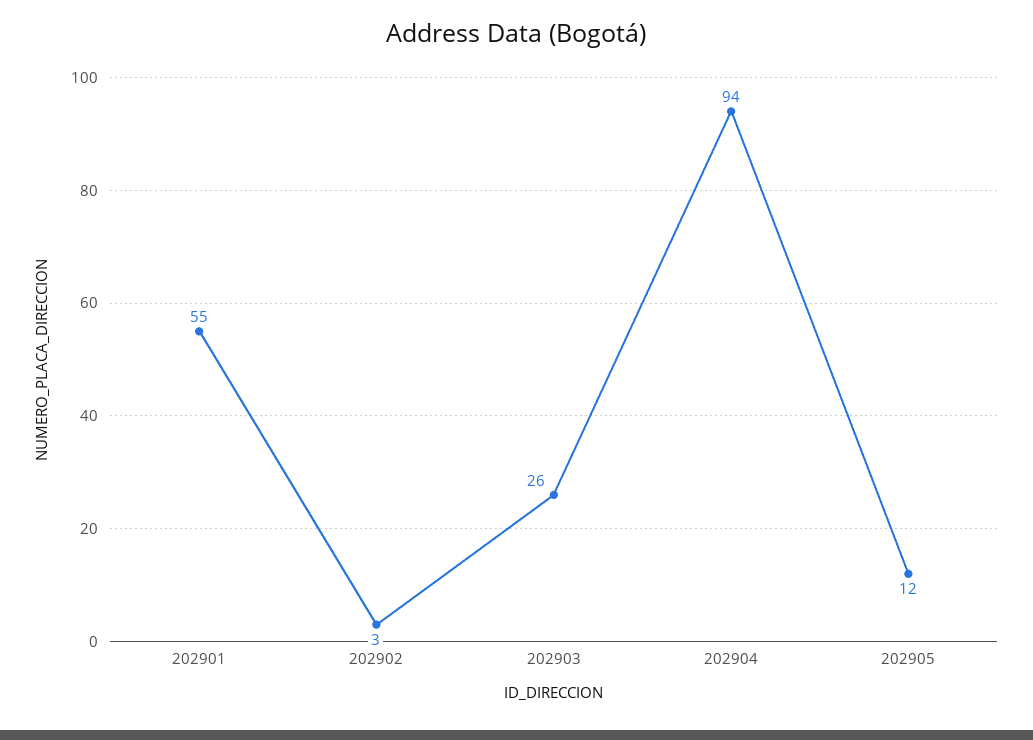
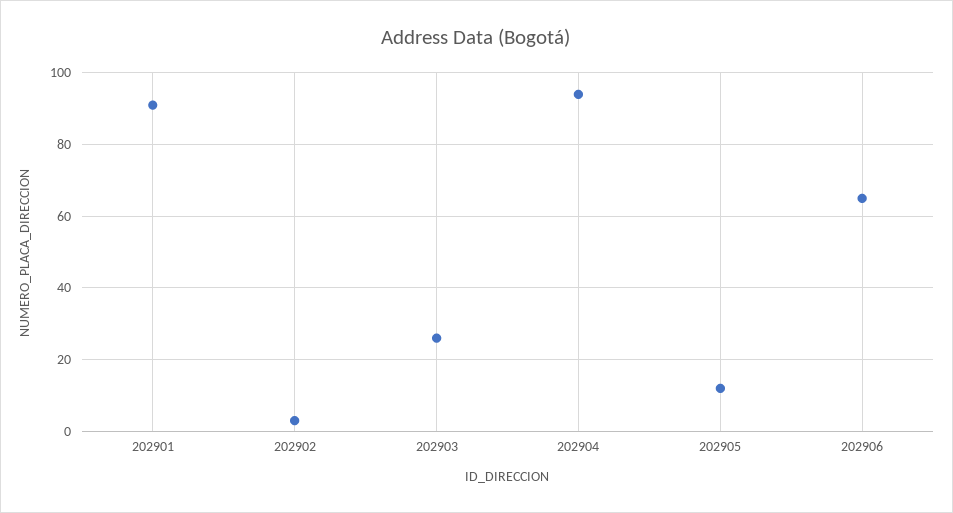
202901: 55 -> 90
202906: none -> 65

